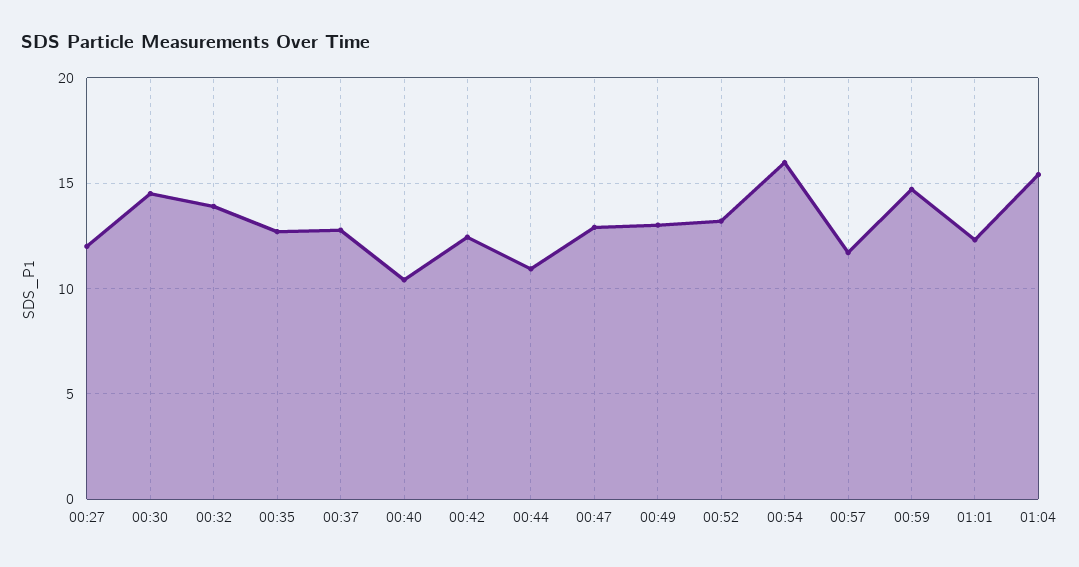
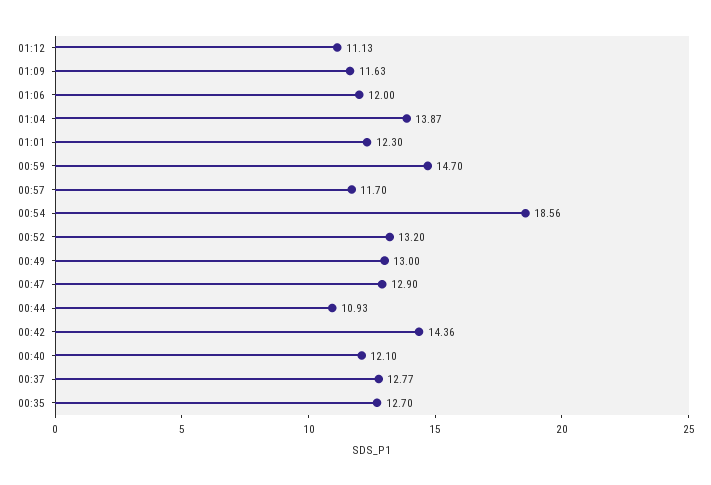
00:27: 12 -> none
00:30: 14.5 -> none
00:32: 14 -> none
00:40: 10.5 -> 12.1
00:42: 12.5 -> 14.36
00:54: 16 -> 18.56
01:04: 15.5 -> 13.87
01:12: none -> 11.13
01:09: none -> 11.63
01:06: none -> 12

